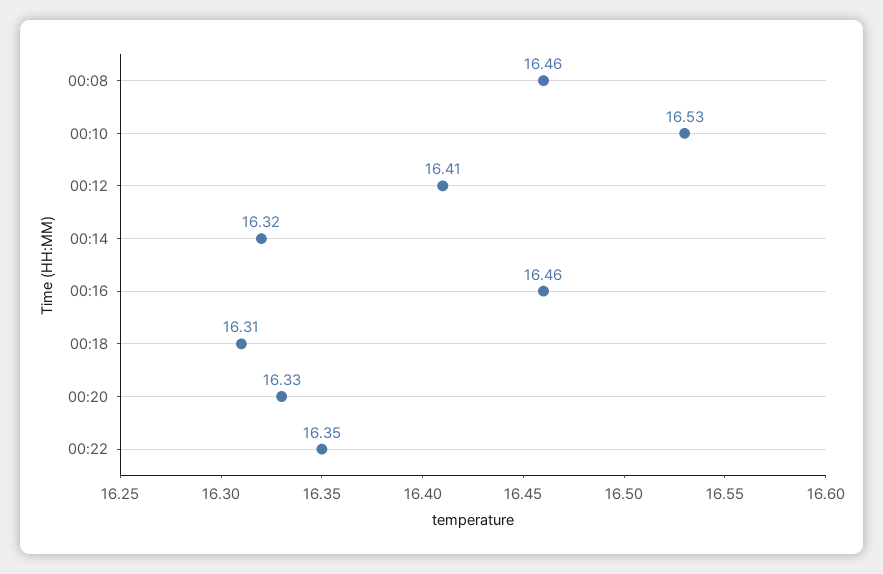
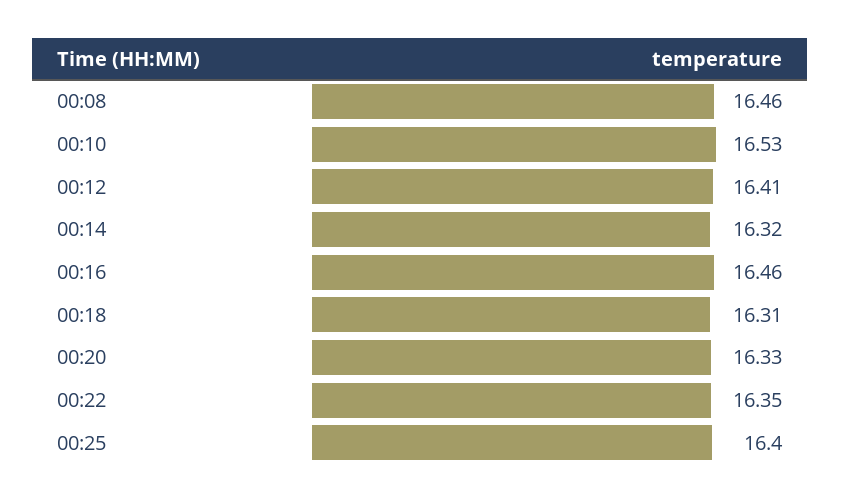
00:25: none -> 16.4

